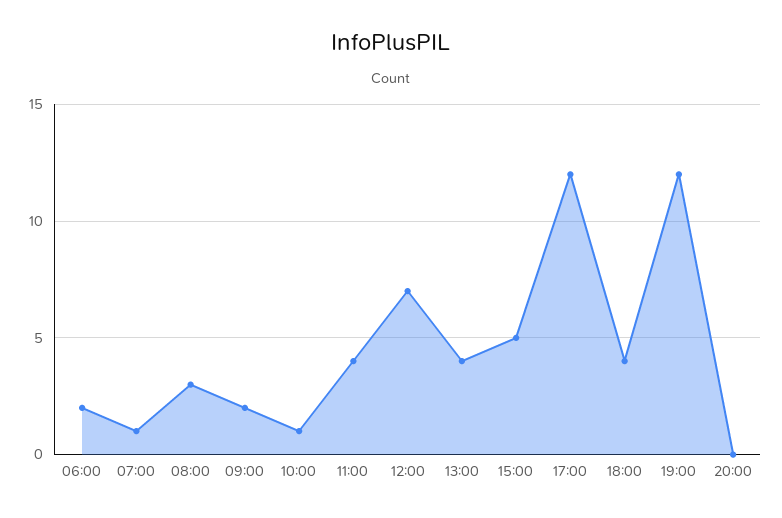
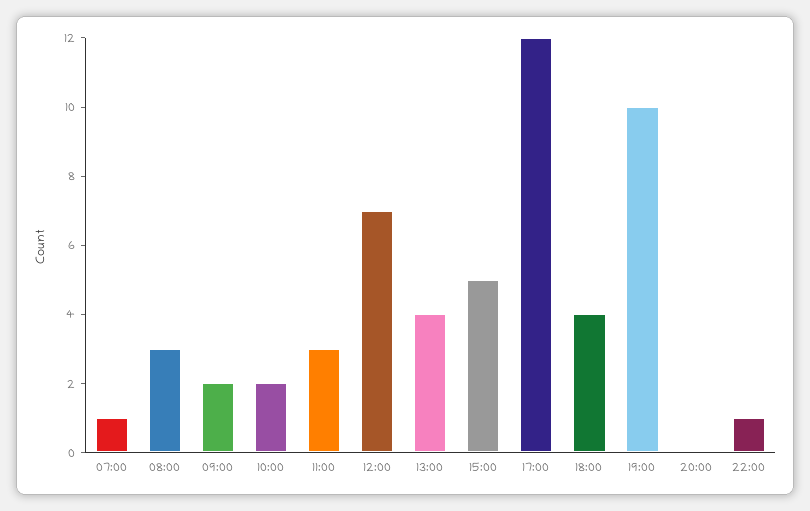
06:00: 2 -> none
10:00: 1 -> 2
11:00: 4 -> 3
19:00: 12 -> 10
22:00: none -> 1

